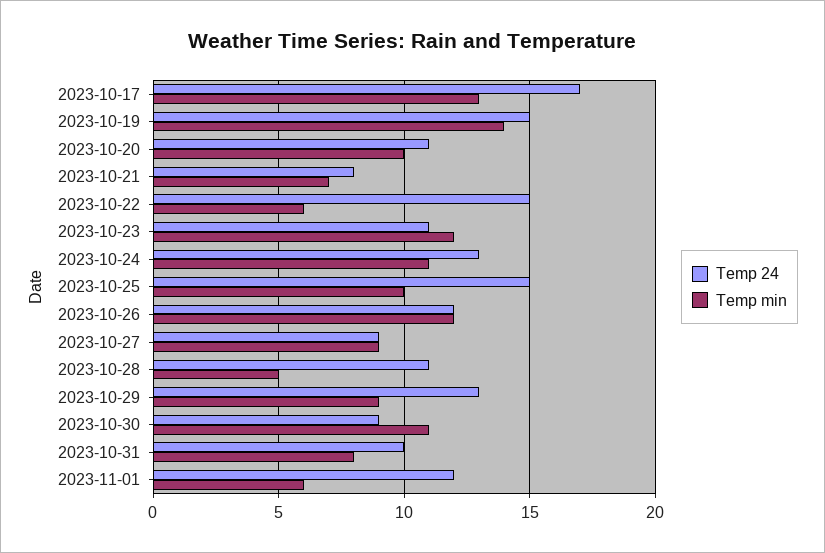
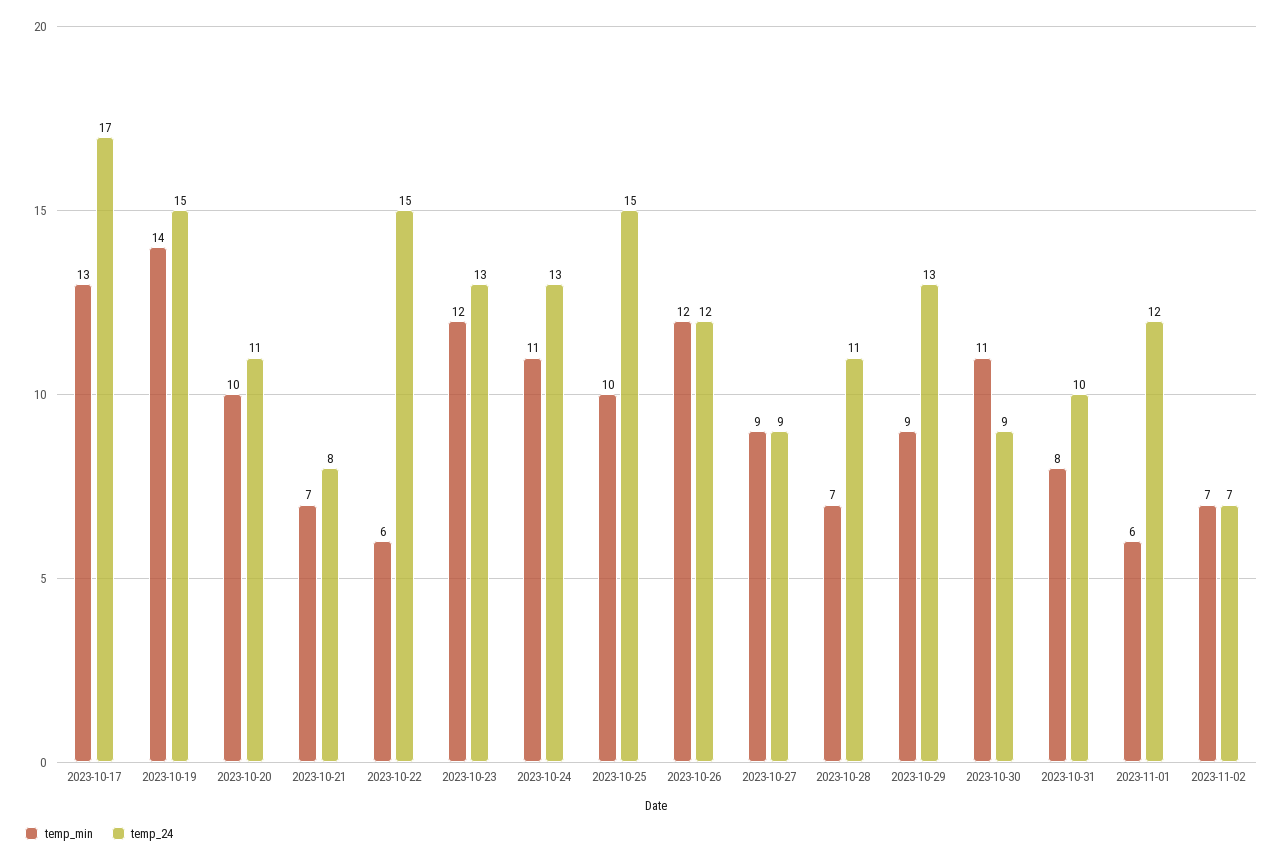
Temp 24, 2023-10-23: 11 -> 13
Temp min, 2023-10-28: 5 -> 7
Temp min, 2023-11-02: none -> 7
Temp 24, 2023-11-02: none -> 7

